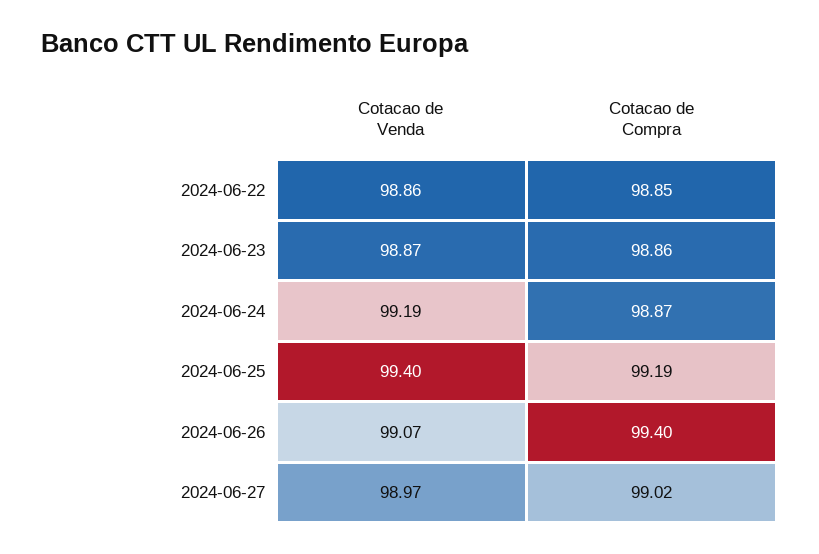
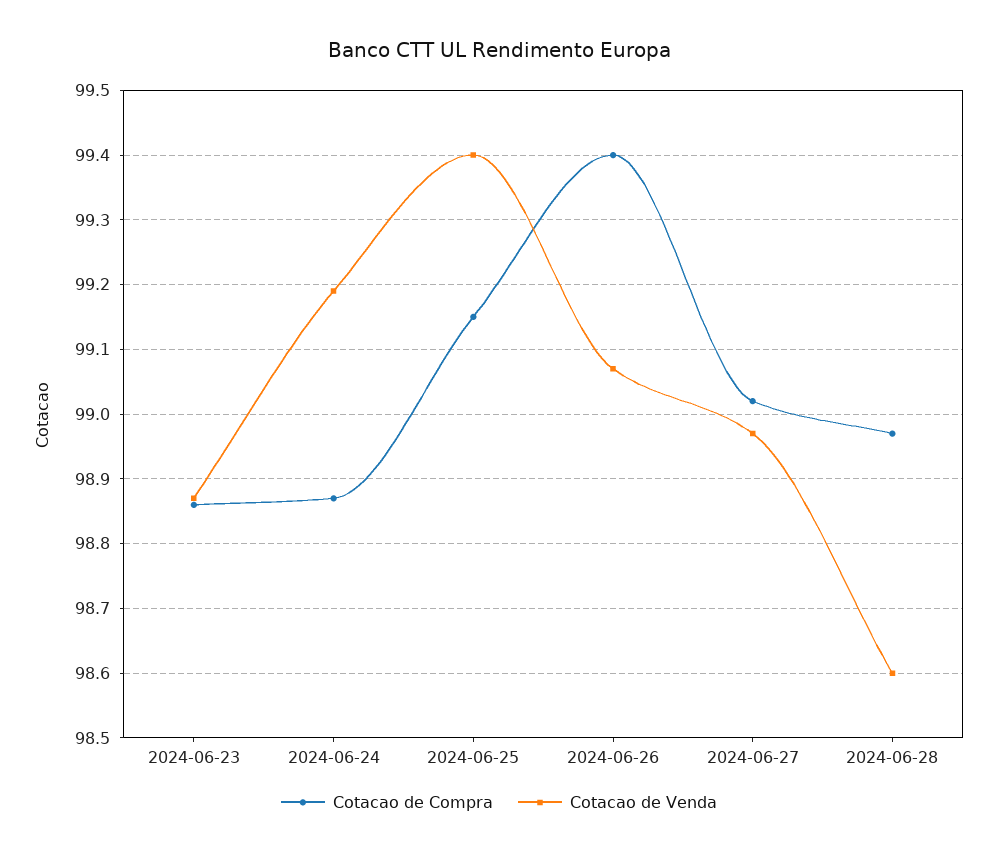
Cotacao de Venda, 2024-06-22: 98.86 -> none
Cotacao de Compra, 2024-06-22: 98.85 -> none
Cotacao de Compra, 2024-06-25: 99.19 -> 99.15
Cotacao de Compra, 2024-06-28: none -> 98.97
Cotacao de Venda, 2024-06-28: none -> 98.6

